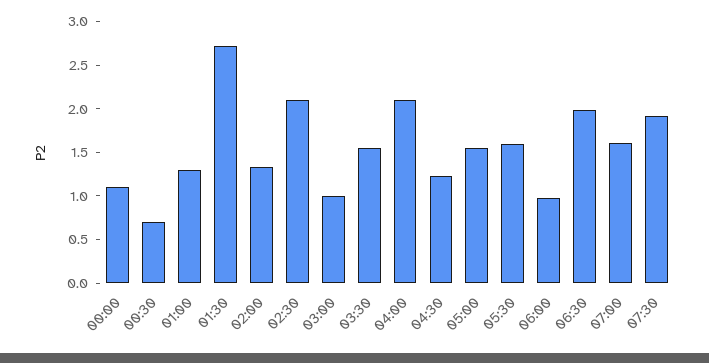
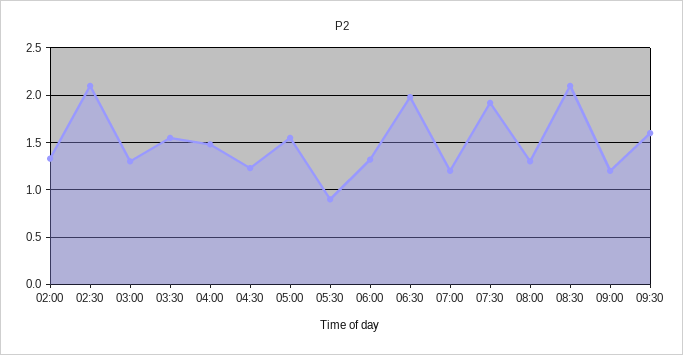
00:00: 1.1 -> none
00:30: 0.7 -> none
01:00: 1.3 -> none
01:30: 2.7 -> none
03:00: 1 -> 1.3
04:00: 2.1 -> 1.5
05:30: 1.6 -> 0.9
06:00: 1 -> 1.3
07:00: 1.6 -> 1.2
08:00: none -> 1.3
08:30: none -> 2.1
09:00: none -> 1.2
09:30: none -> 1.6

